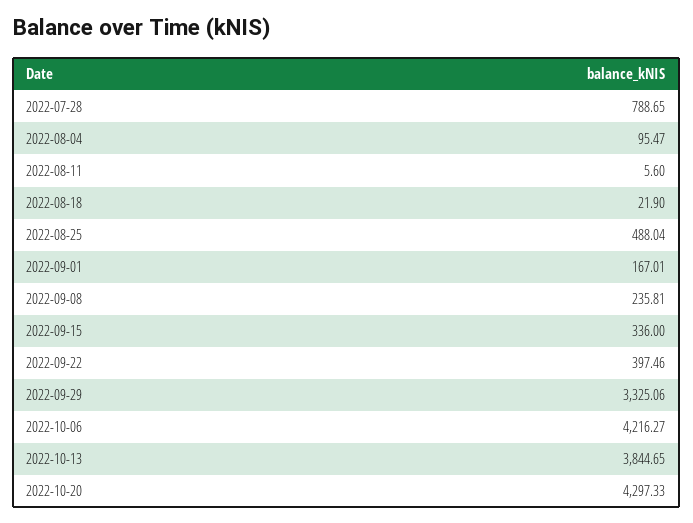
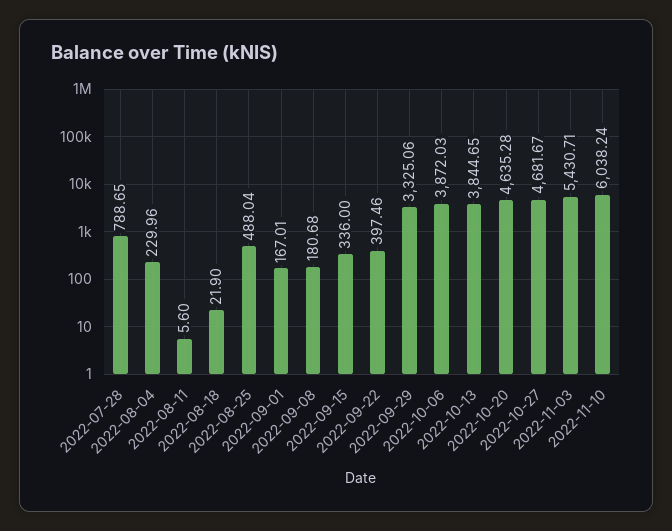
2022-08-04: 95.47 -> 229.96
2022-09-08: 235.81 -> 180.68
2022-10-06: 4216.27 -> 3872.03
2022-10-20: 4297.33 -> 4635.28
2022-10-27: none -> 4681.67
2022-11-03: none -> 5430.71
2022-11-10: none -> 6038.24

